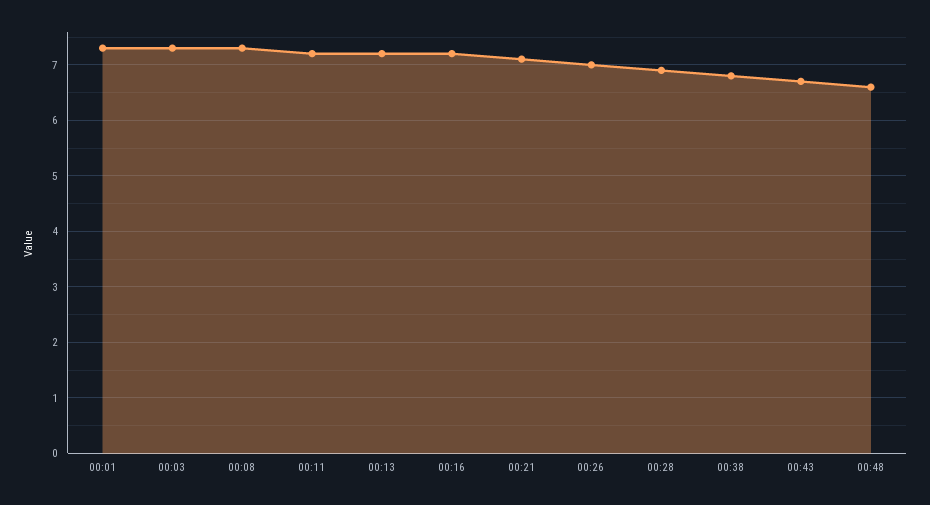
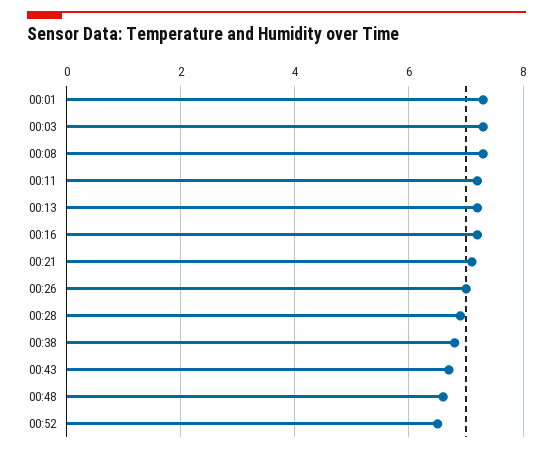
00:52: none -> 6.5

